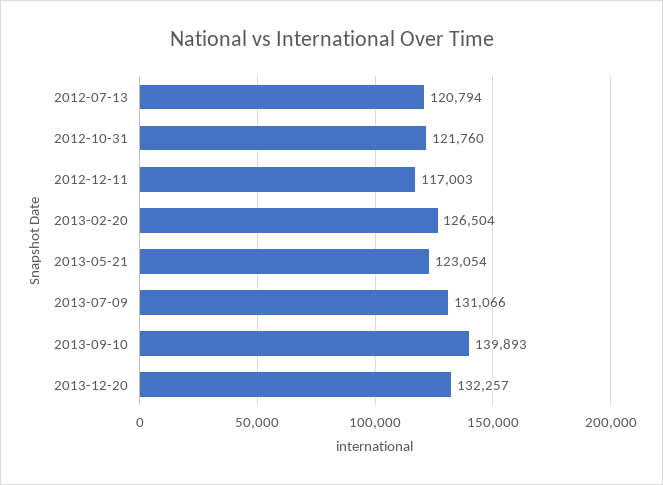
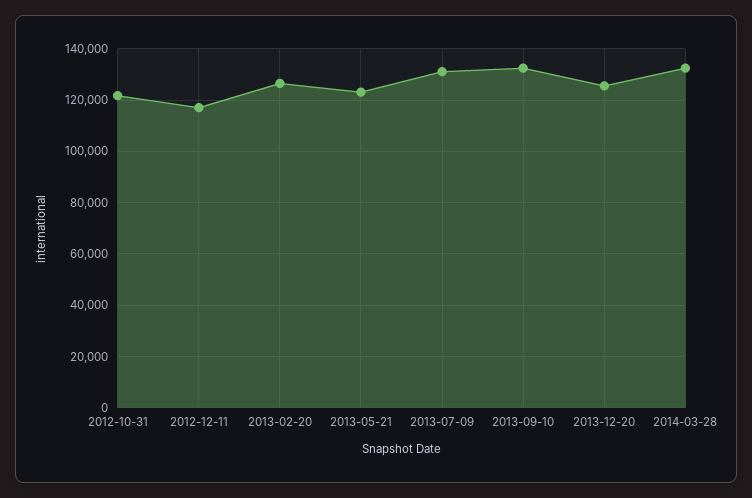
2012-07-13: 120794 -> none
2013-09-10: 139893 -> 132500
2013-12-20: 132257 -> 125000
2014-03-28: none -> 132500

